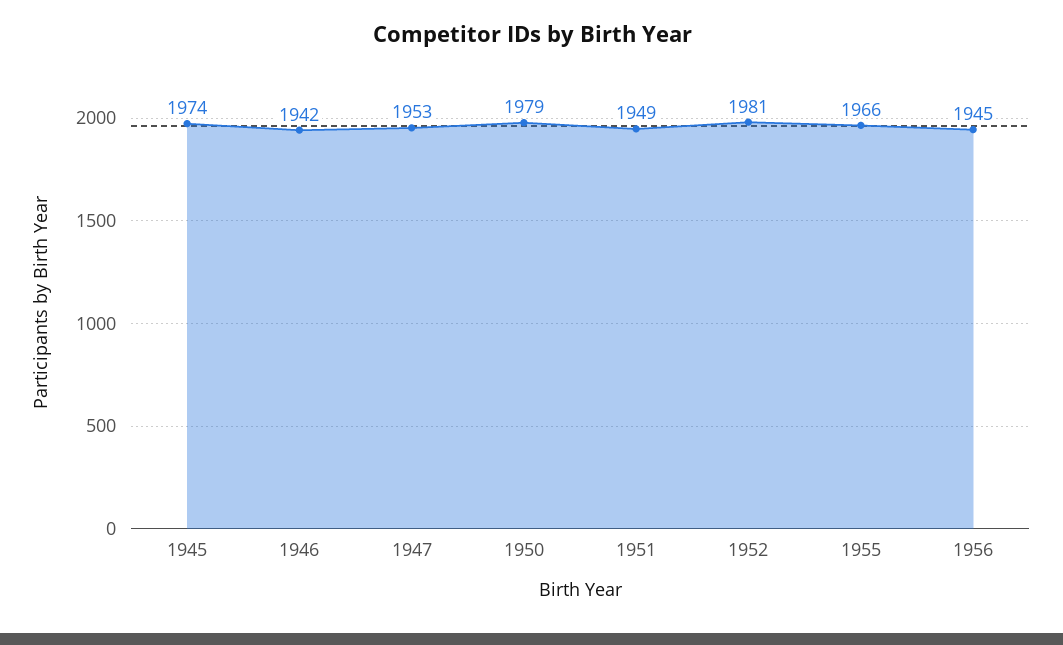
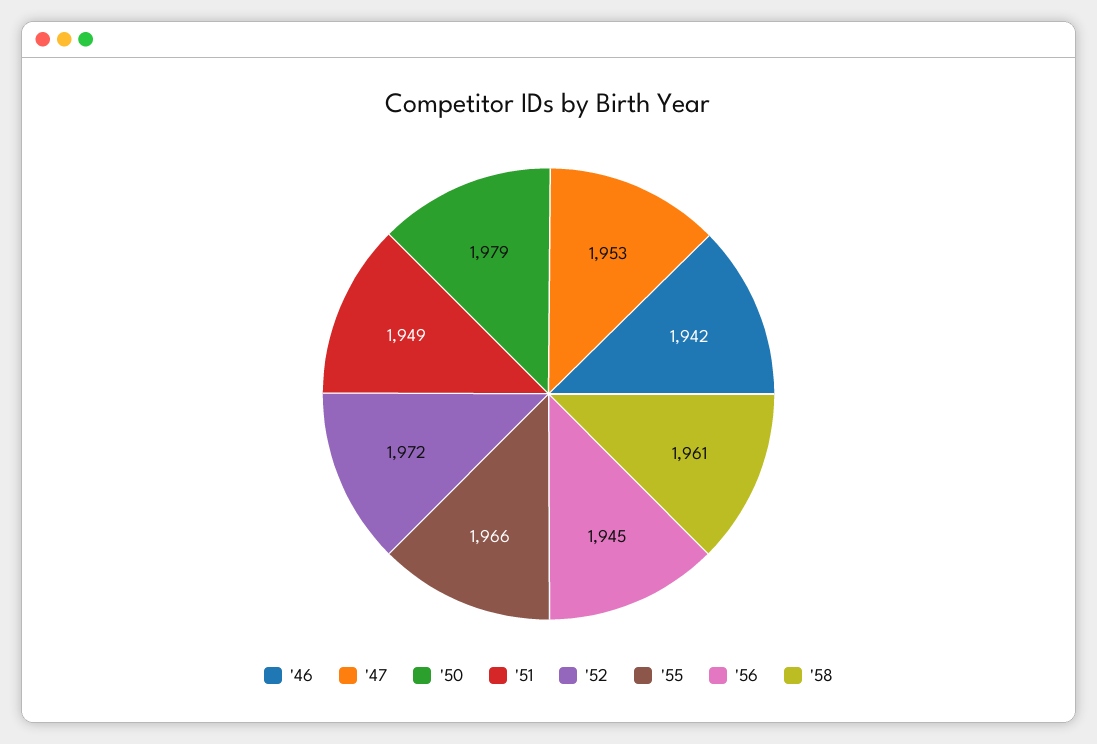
1945: 1974 -> none
1952: 1981 -> 1972
'58: none -> 1961

